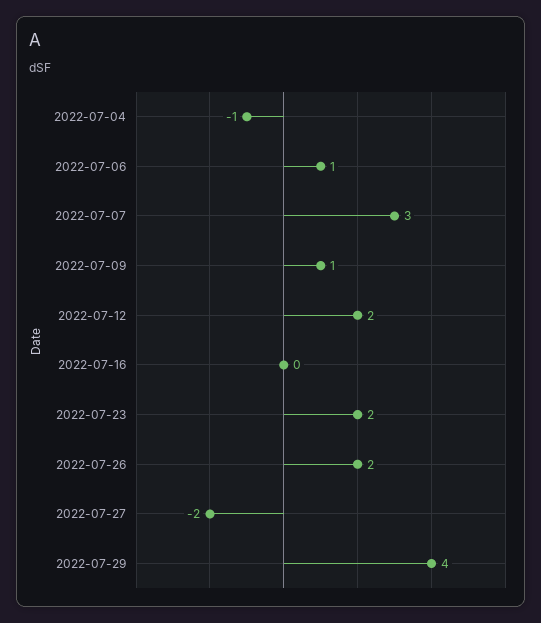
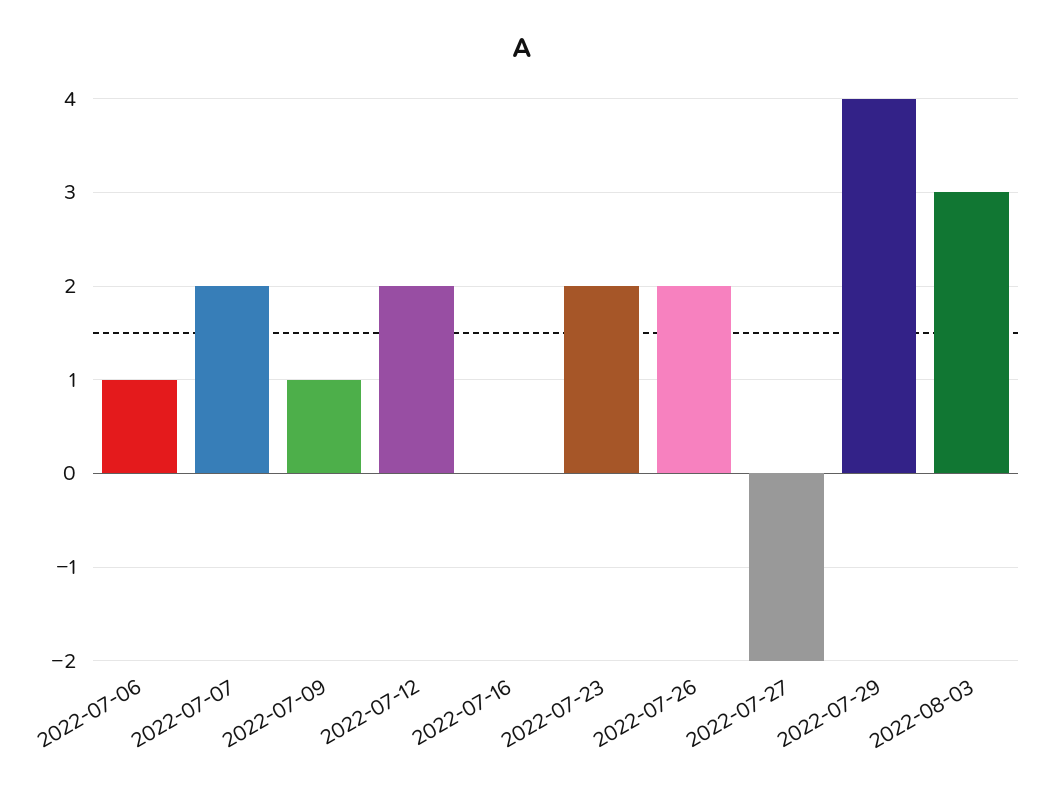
2022-07-04: -1 -> none
2022-07-07: 3 -> 2
2022-08-03: none -> 3

